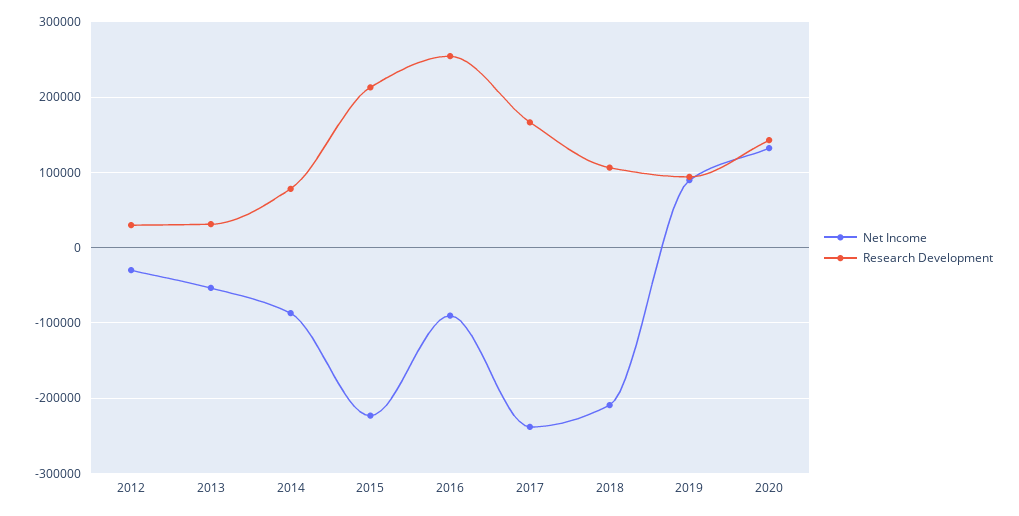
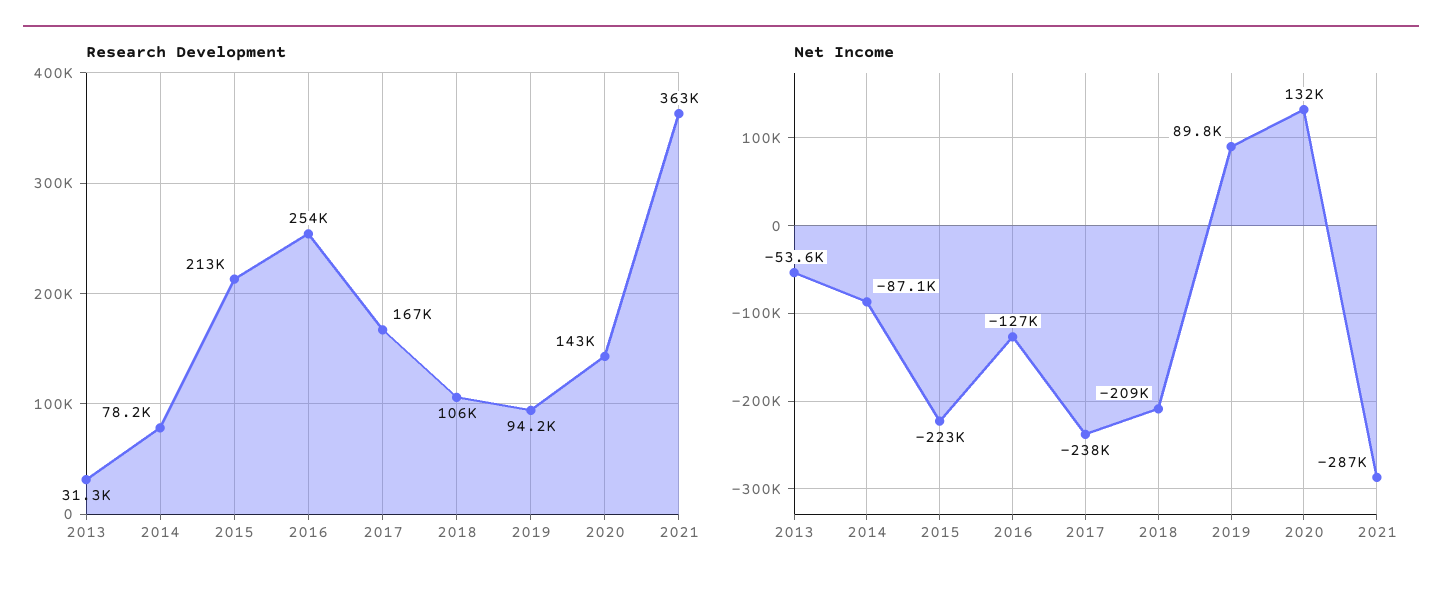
Net Income, 2012: -30000 -> none
Research Development, 2012: 30000 -> none
Net Income, 2016: -90000 -> -127000
Research Development, 2021: none -> 363000
Net Income, 2021: none -> -287000

